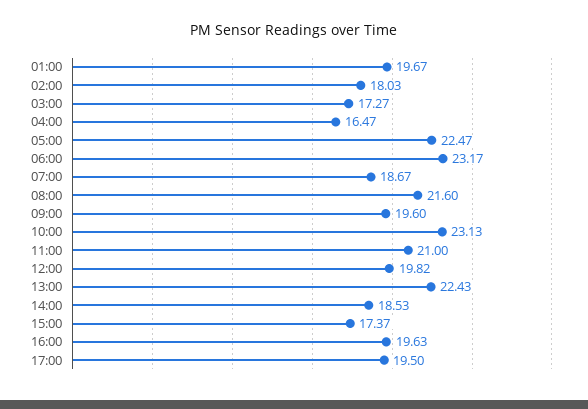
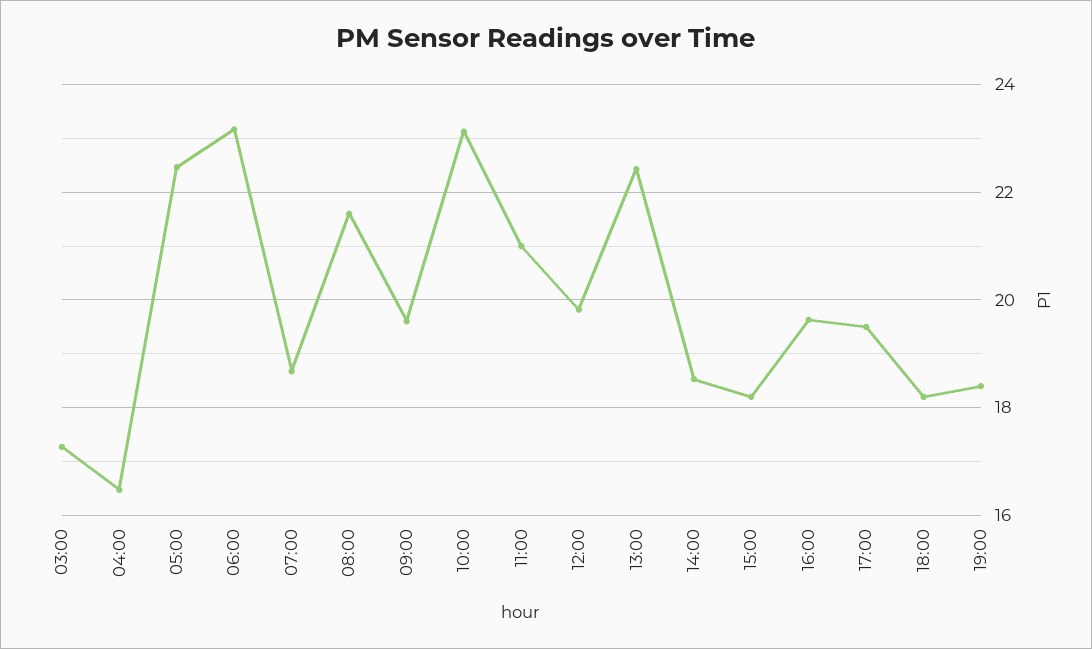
01:00: 19.67 -> none
02:00: 18.03 -> none
15:00: 17.37 -> 18.2
18:00: none -> 18.2
19:00: none -> 18.4

